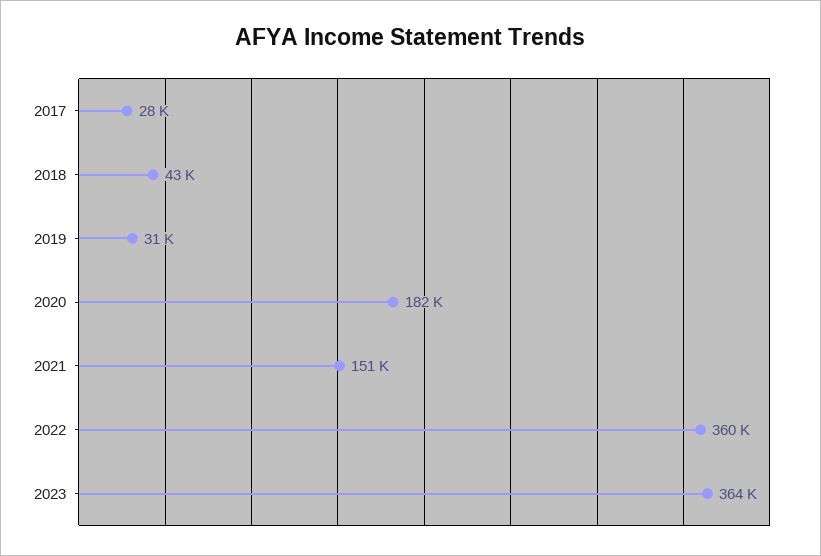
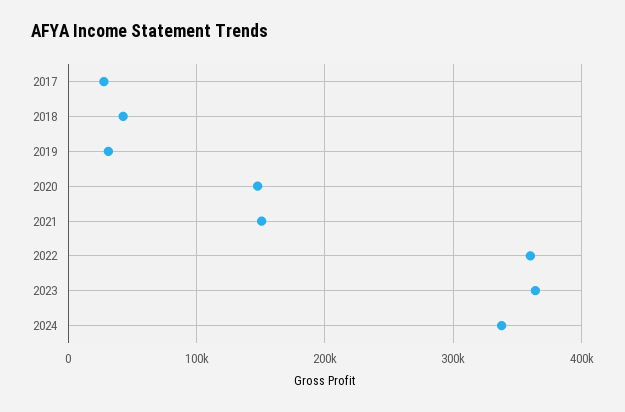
2020: 182000 -> 150000
2024: none -> 340000

